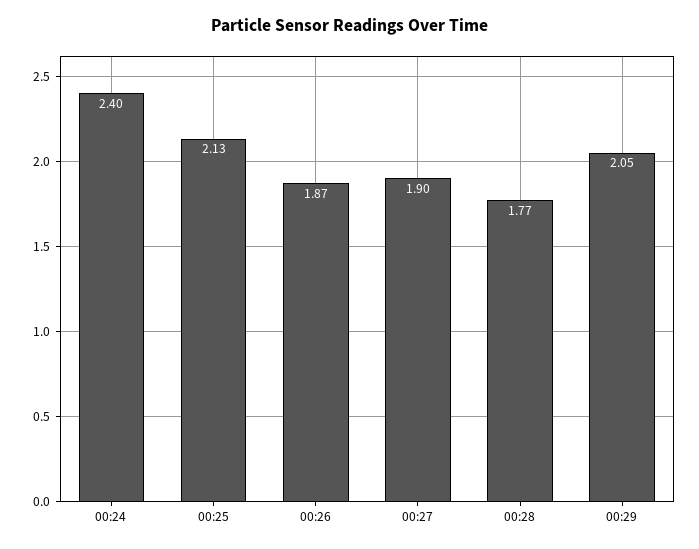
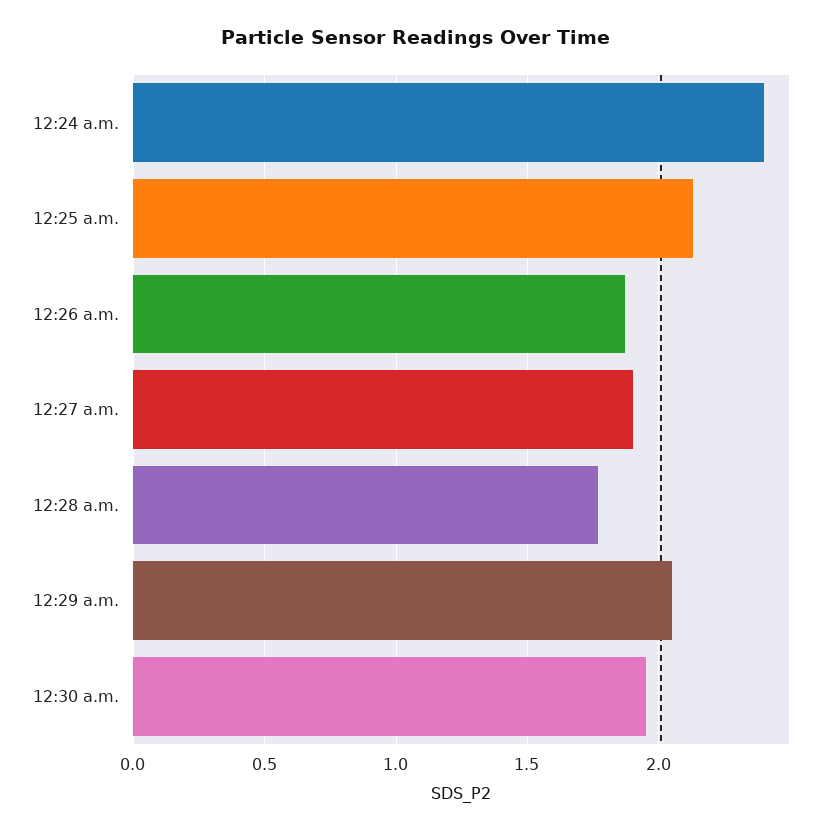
12:30 a.m.: none -> 1.95

